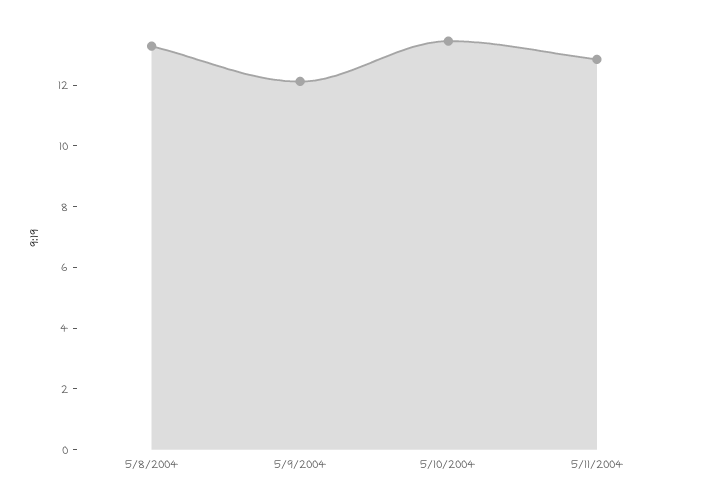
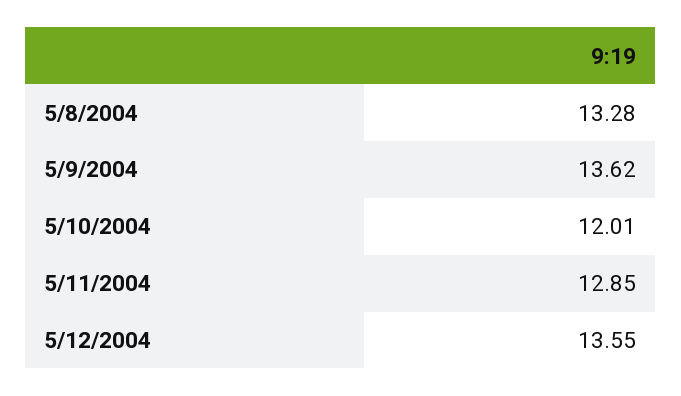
5/9/2004: 12 -> 13.62
5/10/2004: 13.5 -> 12.01
5/12/2004: none -> 13.55

